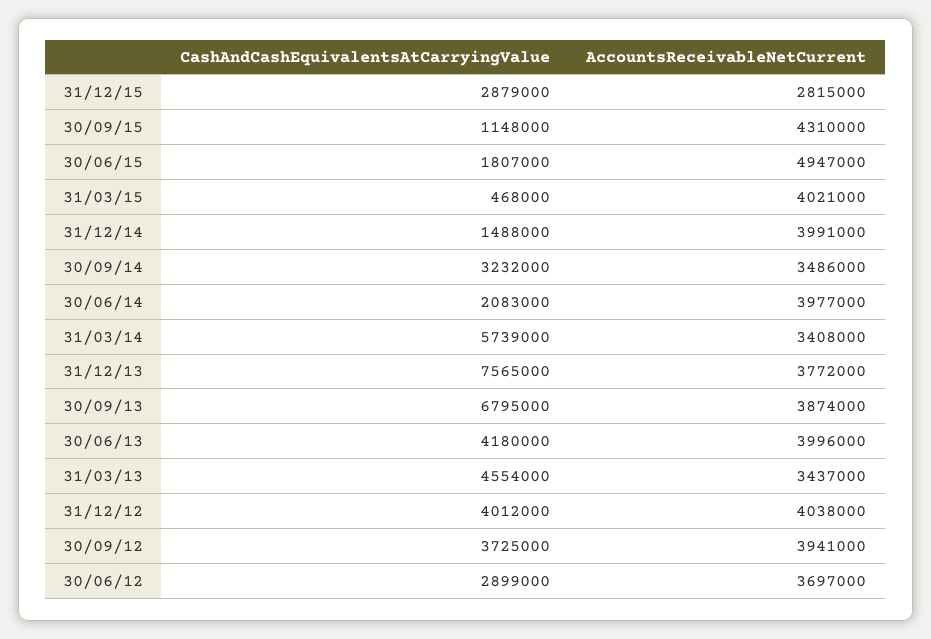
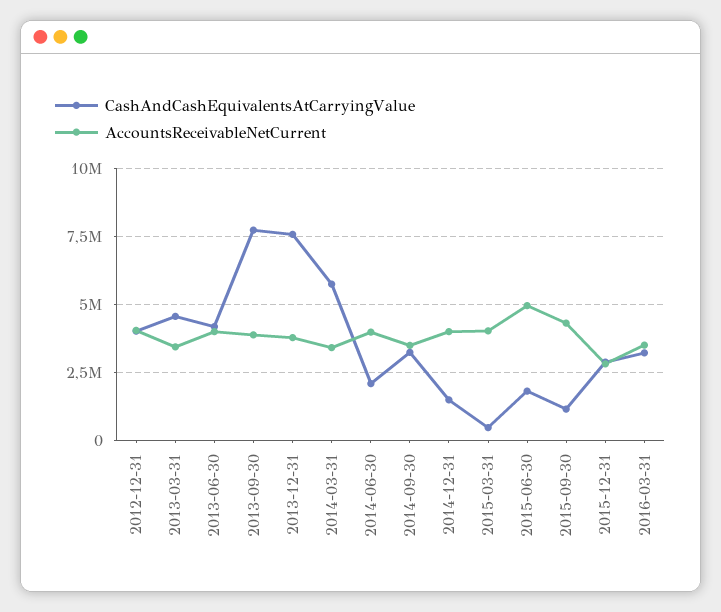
CashAndCashEquivalentsAtCarryingValue, 30/09/13: 6795000 -> 7750000
CashAndCashEquivalentsAtCarryingValue, 30/09/12: 3725000 -> none
AccountsReceivableNetCurrent, 30/09/12: 3941000 -> none
CashAndCashEquivalentsAtCarryingValue, 30/06/12: 2899000 -> none
AccountsReceivableNetCurrent, 30/06/12: 3697000 -> none
CashAndCashEquivalentsAtCarryingValue, 2016-03-31: none -> 3250000
AccountsReceivableNetCurrent, 2016-03-31: none -> 3500000

